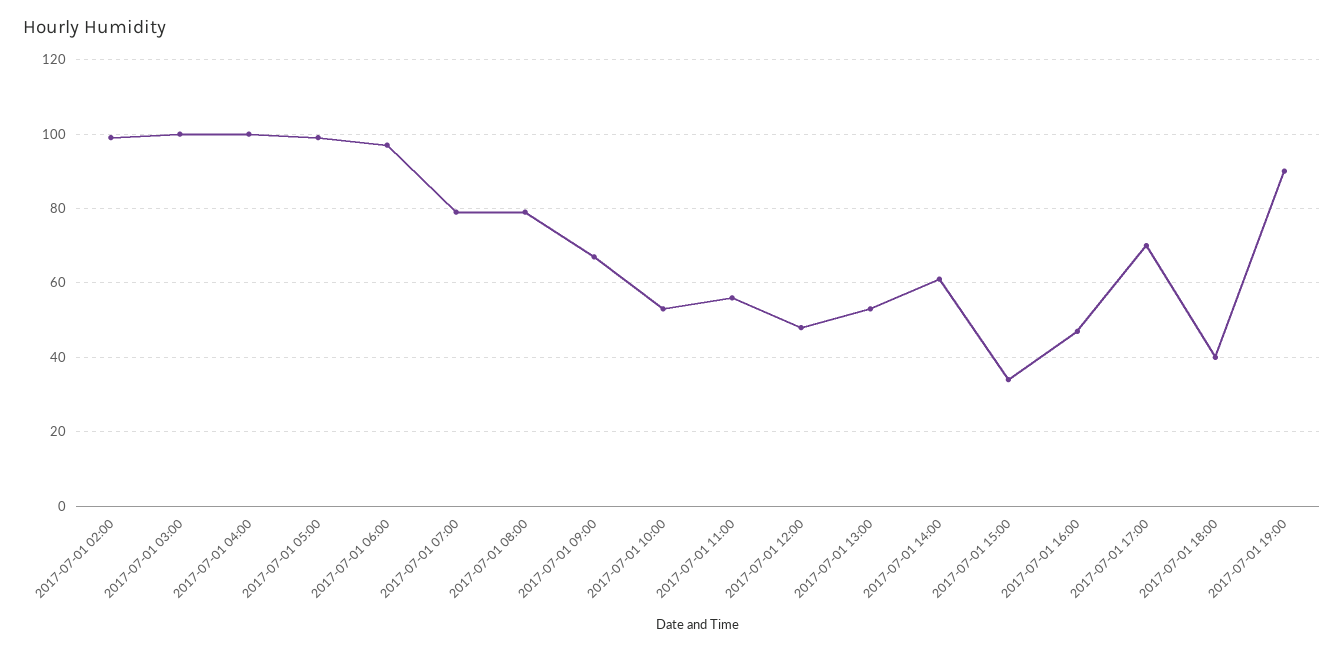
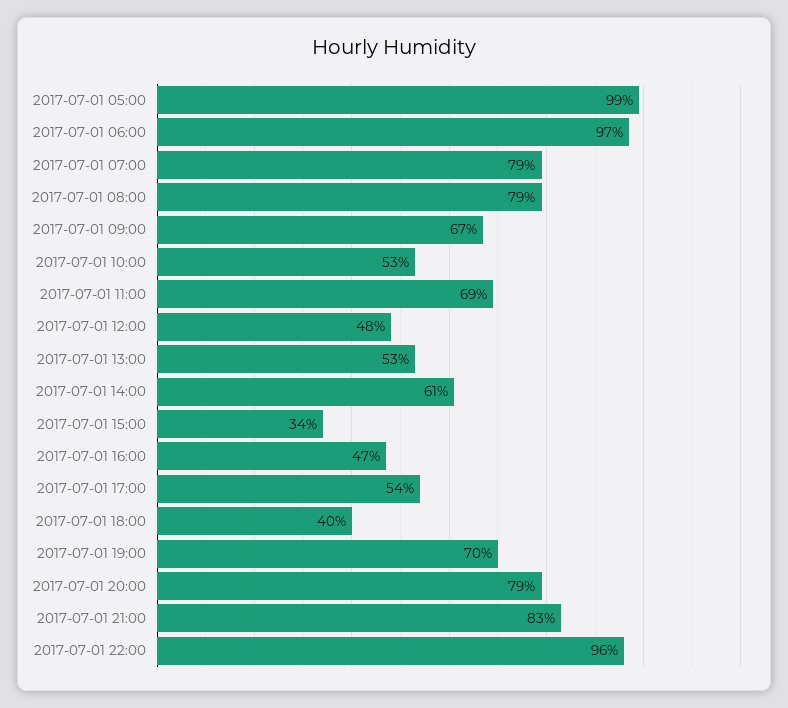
2017-07-01 02:00: 100 -> none
2017-07-01 03:00: 100 -> none
2017-07-01 04:00: 100 -> none
2017-07-01 11:00: 55 -> 69
2017-07-01 17:00: 70 -> 54
2017-07-01 19:00: 90 -> 70
2017-07-01 20:00: none -> 79
2017-07-01 21:00: none -> 83
2017-07-01 22:00: none -> 96

